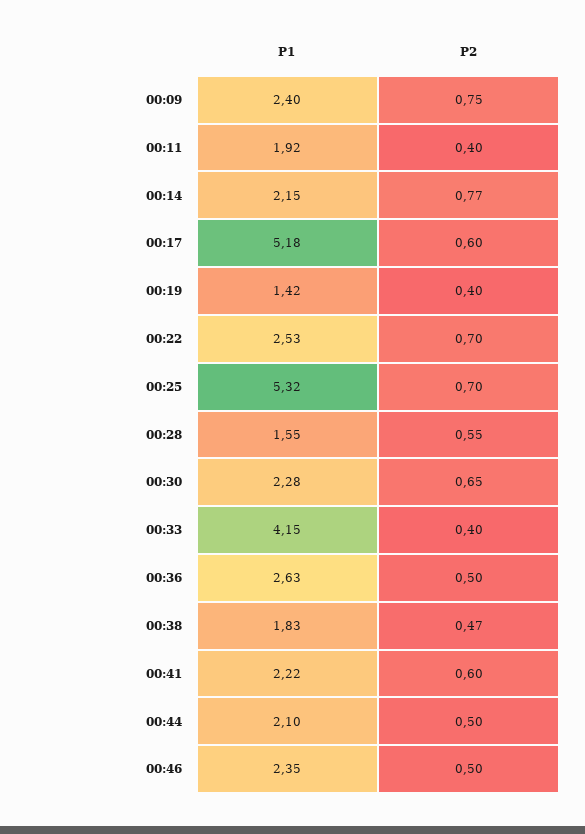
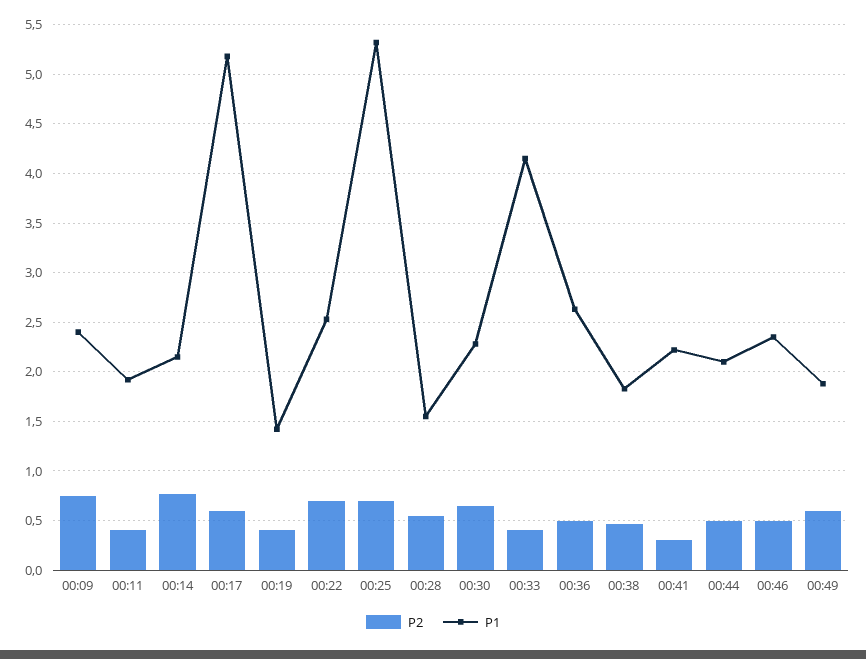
P2, 00:41: 0.6 -> 0.3
P2, 00:49: none -> 0.6
P1, 00:49: none -> 1.9

